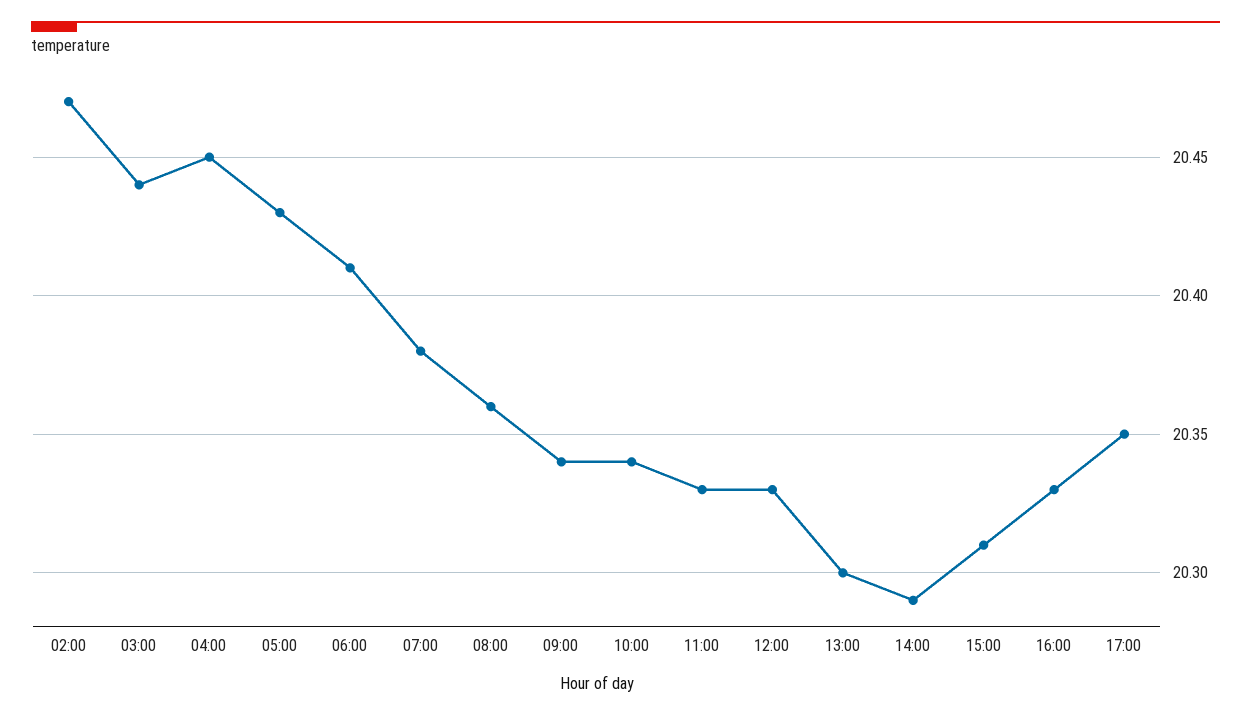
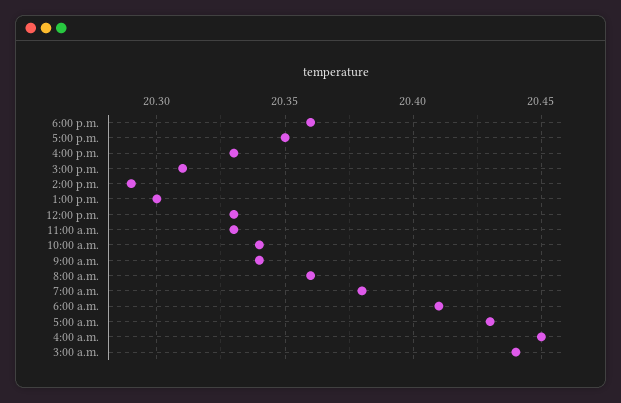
02:00: 20.47 -> none
6:00 p.m.: none -> 20.36

